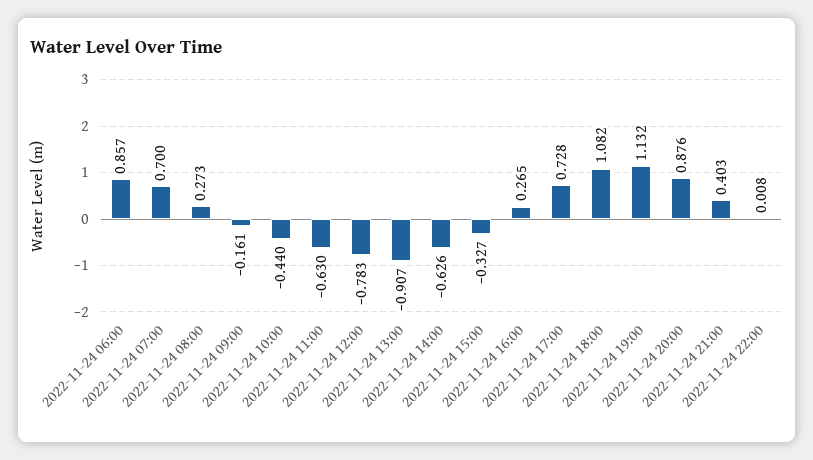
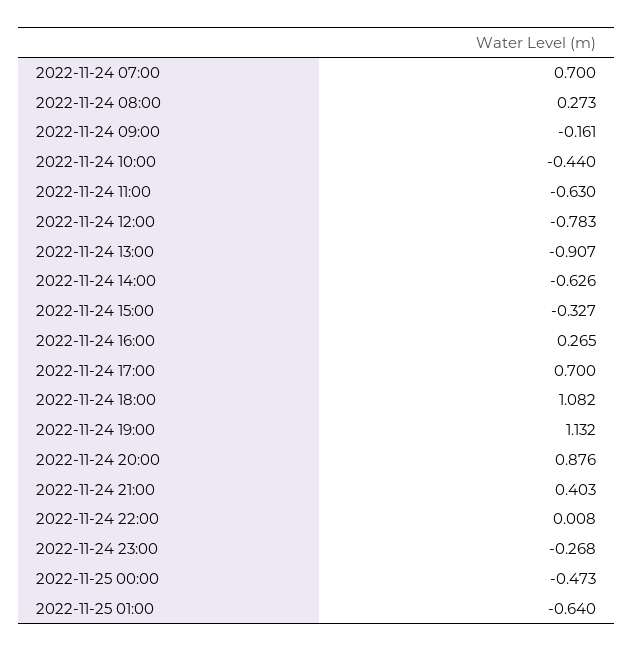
2022-11-24 06:00: 0.857 -> none
2022-11-24 17:00: 0.728 -> 0.7
2022-11-24 23:00: none -> -0.268
2022-11-25 00:00: none -> -0.473
2022-11-25 01:00: none -> -0.64

